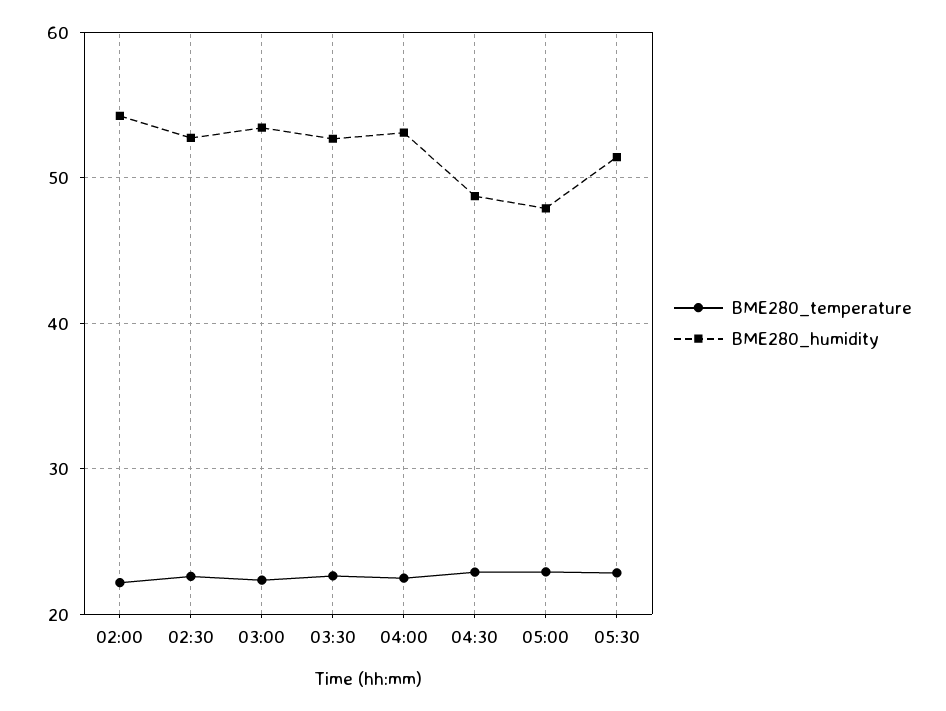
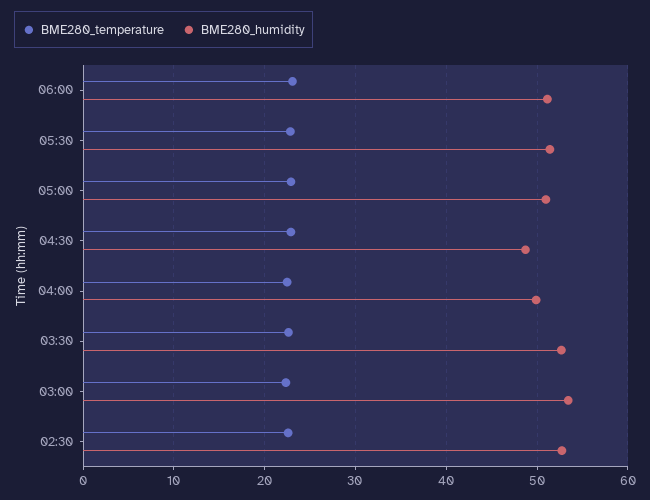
BME280_temperature, 02:00: 22 -> none
BME280_humidity, 02:00: 54 -> none
BME280_humidity, 04:00: 53 -> 50
BME280_humidity, 05:00: 48 -> 51
BME280_temperature, 06:00: none -> 23
BME280_humidity, 06:00: none -> 51

